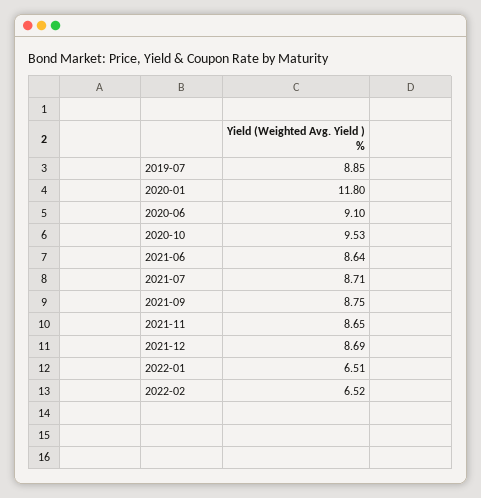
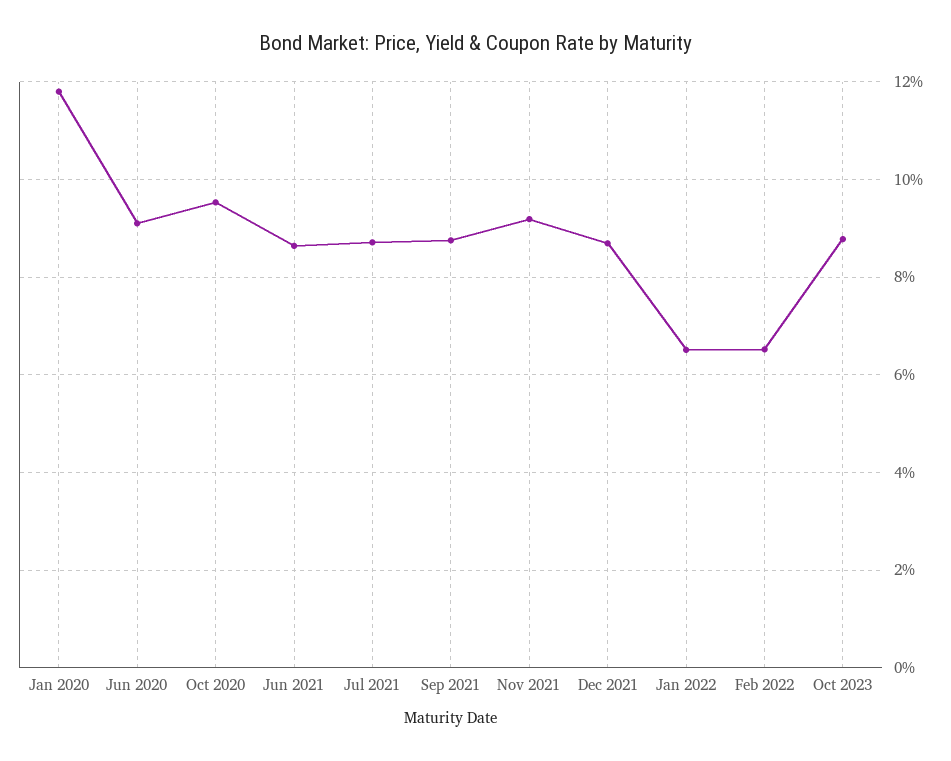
2019-07: 8.85 -> none
2021-11: 8.65 -> 9.2
Oct 2023: none -> 8.8

